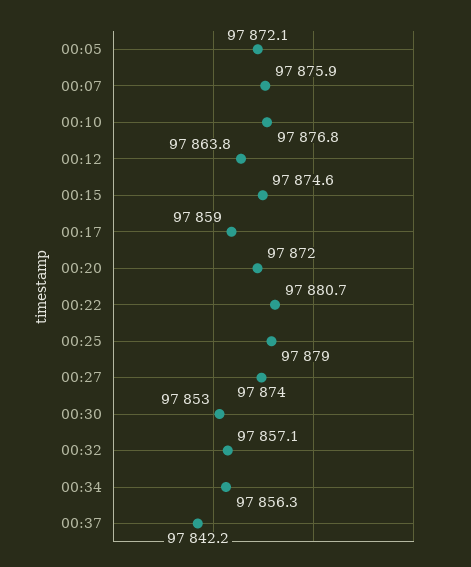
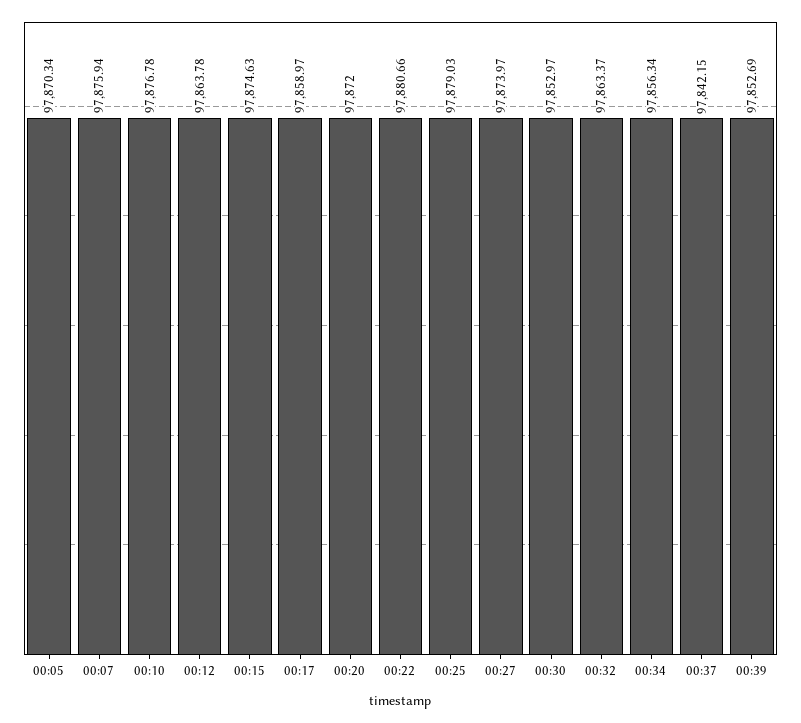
00:05: 97872.1 -> 97870.34
00:32: 97857.1 -> 97863.37
00:39: none -> 97852.69

